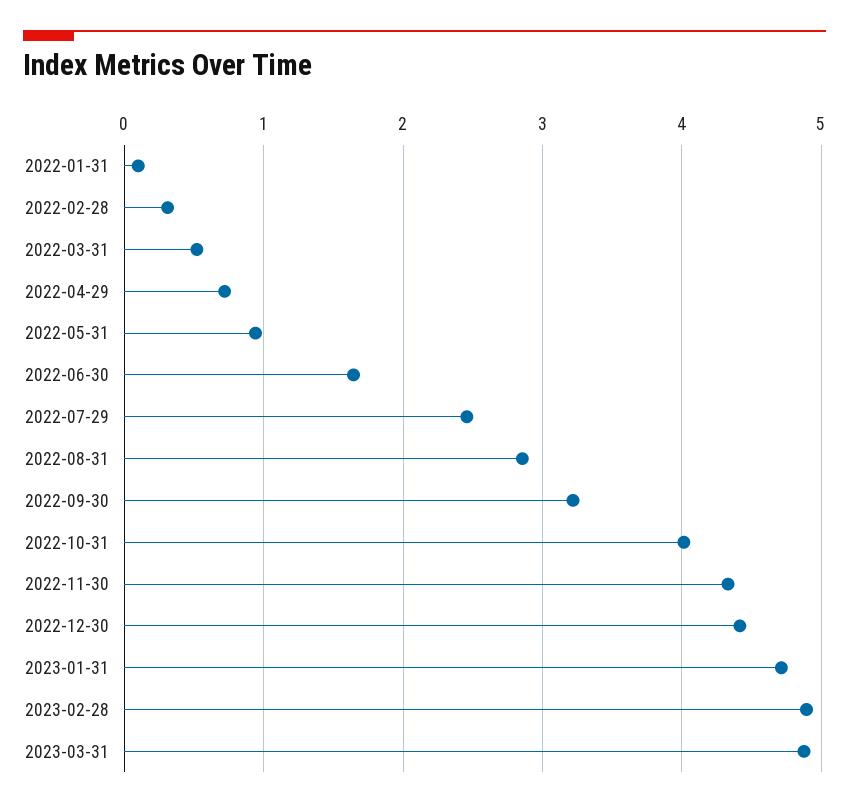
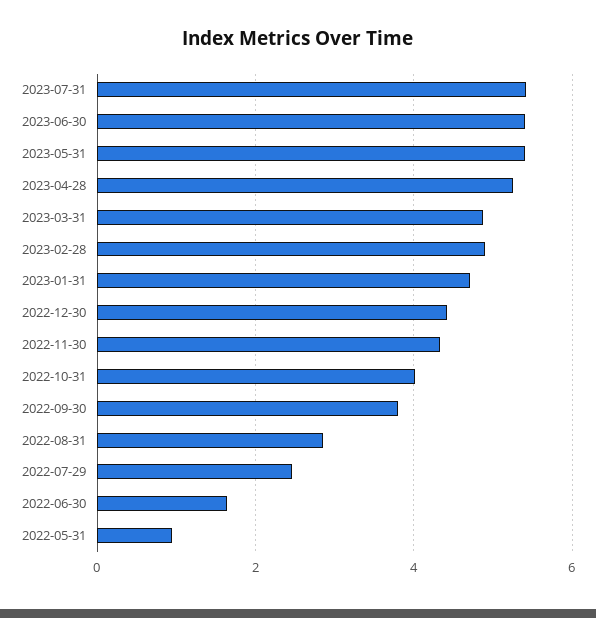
2022-01-31: 0.1 -> none
2022-02-28: 0.3 -> none
2022-03-31: 0.5 -> none
2022-04-29: 0.7 -> none
2022-09-30: 3.2 -> 3.8
2023-07-31: none -> 5.4
2023-06-30: none -> 5.4
2023-05-31: none -> 5.4
2023-04-28: none -> 5.2

